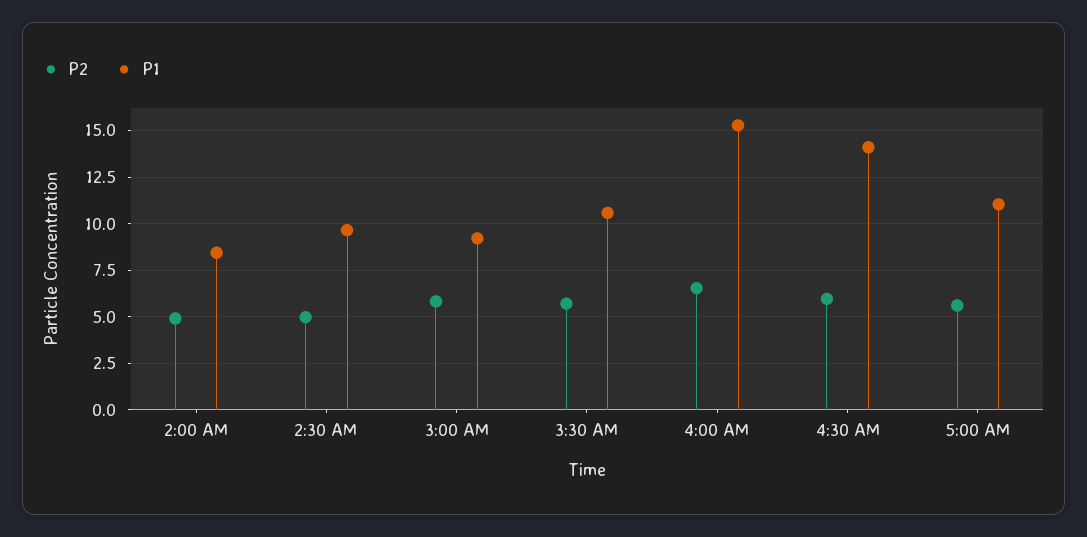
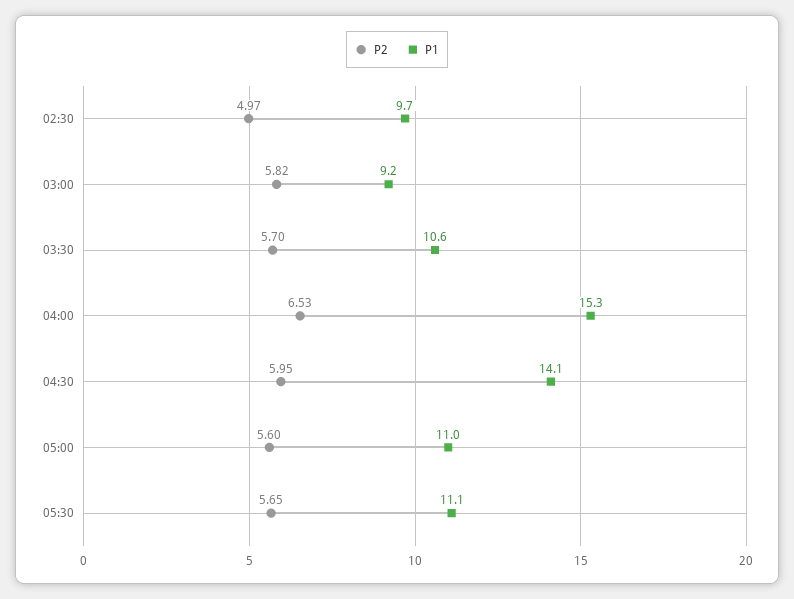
P2, 2:00 AM: 5 -> none
P1, 2:00 AM: 8.5 -> none
P2, 05:30: none -> 5.65
P1, 05:30: none -> 11.1

